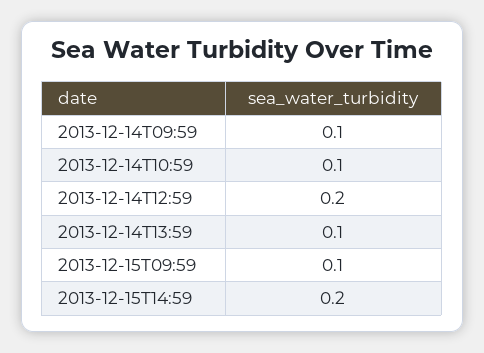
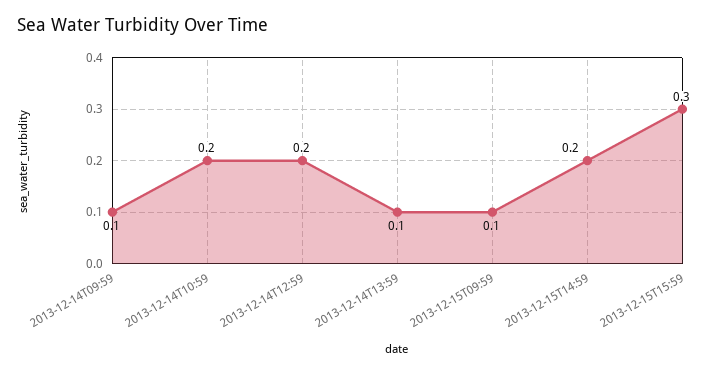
2013-12-14T10:59: 0.1 -> 0.2
2013-12-15T15:59: none -> 0.3

